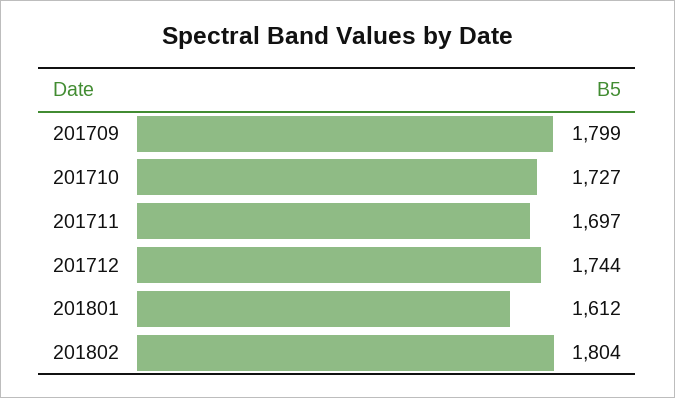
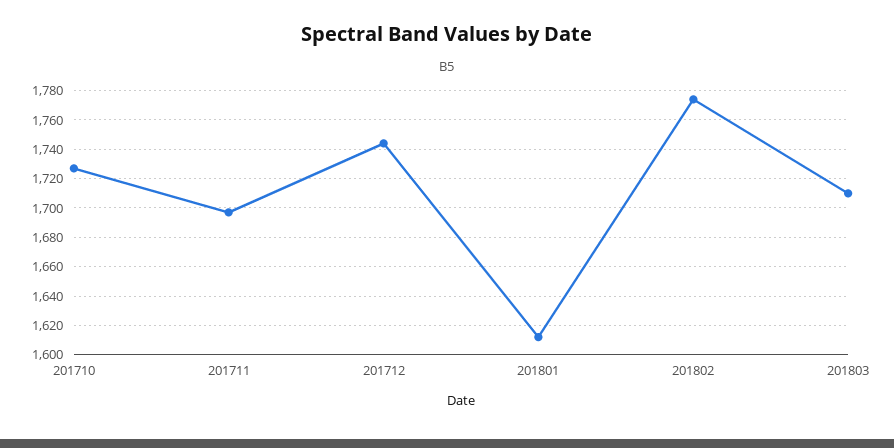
201709: 1799 -> none
201802: 1804 -> 1775
201803: none -> 1710

